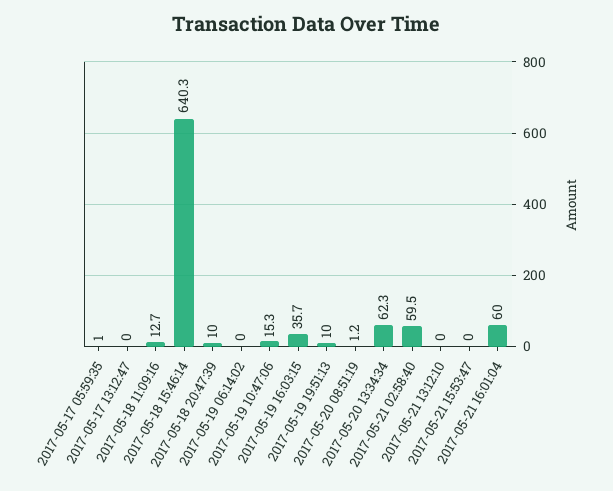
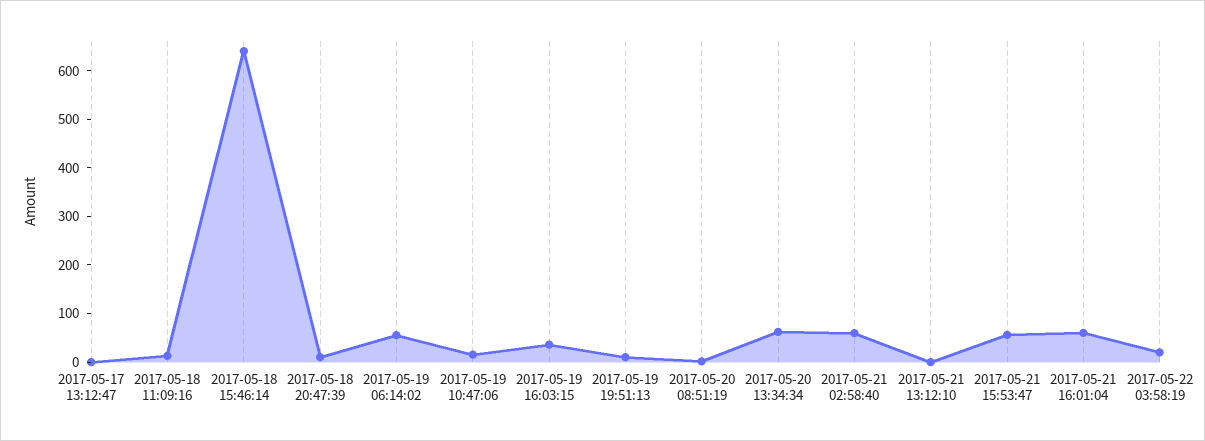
2017-05-17 05:59:35: 1 -> none
2017-05-19 06:14:02: 0 -> 60
2017-05-21 15:53:47: 0 -> 60
2017-05-22 03:58:19: none -> 20

